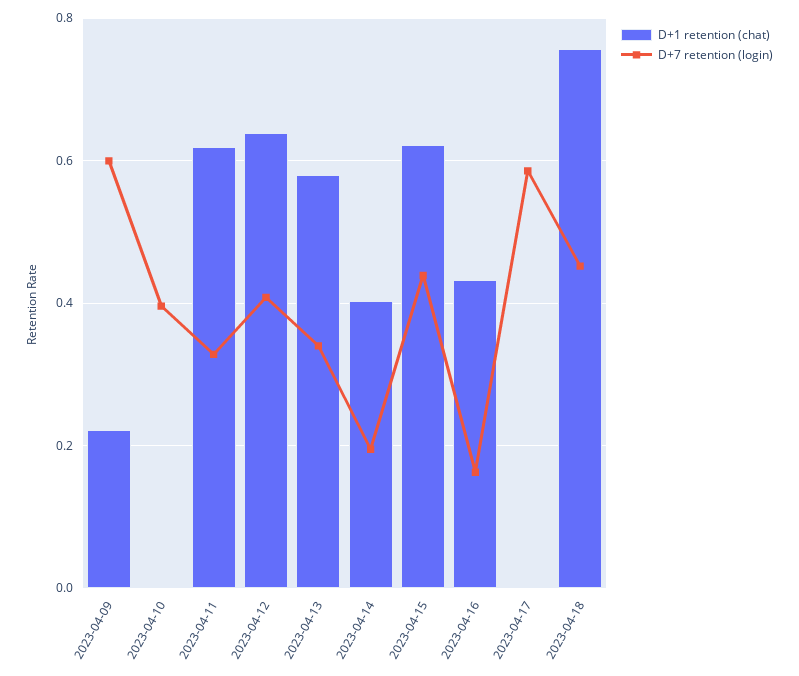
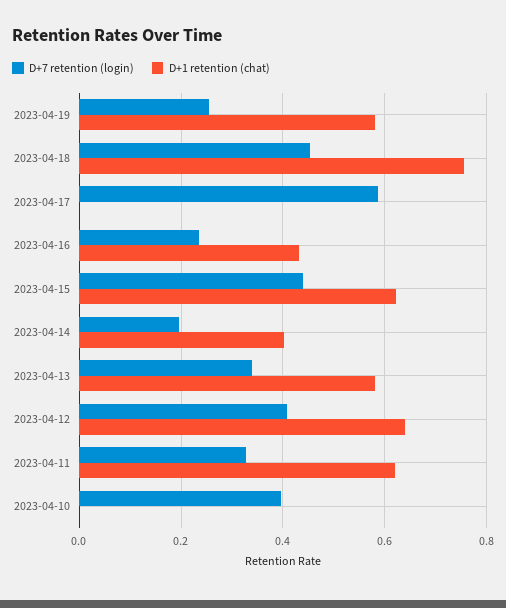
D+1 retention (chat), 2023-04-09: 0.22 -> none
D+7 retention (login), 2023-04-09: 0.6 -> none
D+7 retention (login), 2023-04-16: 0.16 -> 0.24
D+7 retention (login), 2023-04-19: none -> 0.26
D+1 retention (chat), 2023-04-19: none -> 0.58

